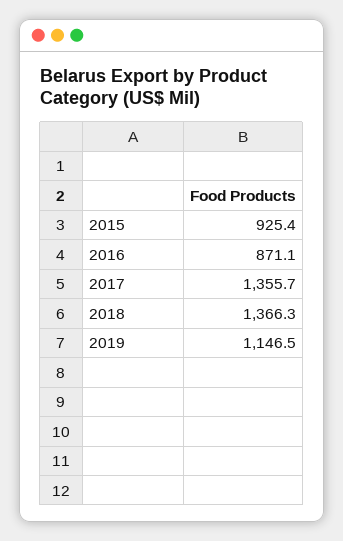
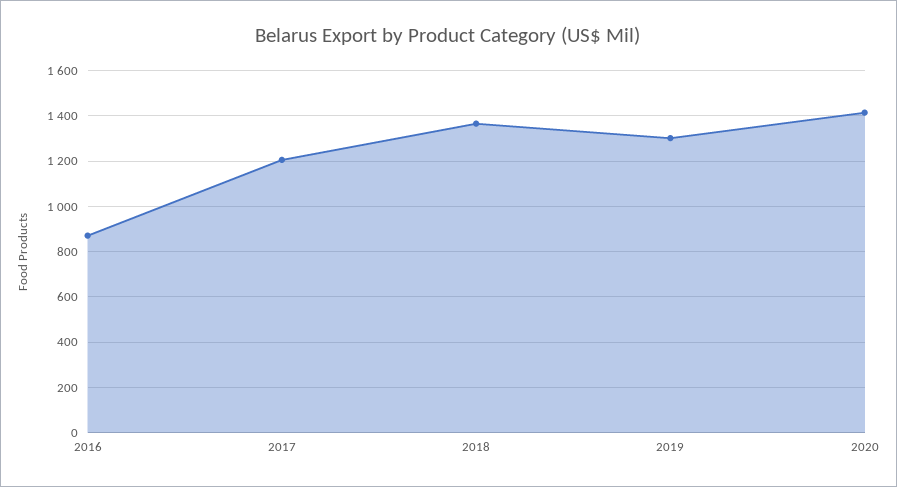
2015: 925.4 -> none
2017: 1355.7 -> 1200
2019: 1146.5 -> 1300
2020: none -> 1400

